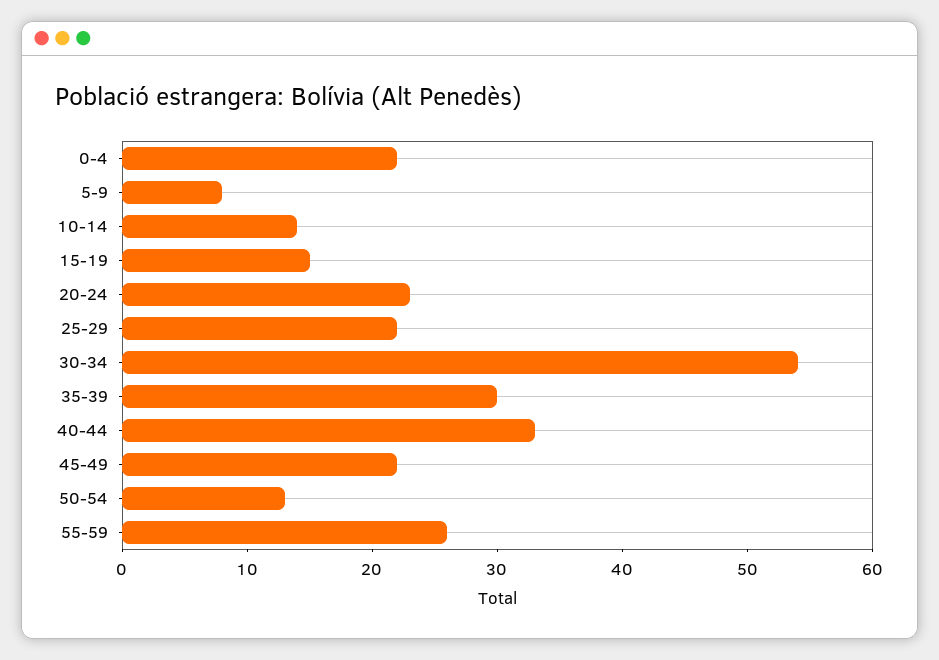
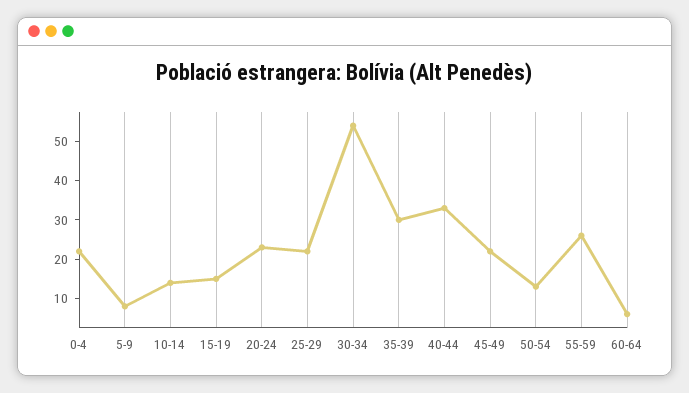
60-64: none -> 5

